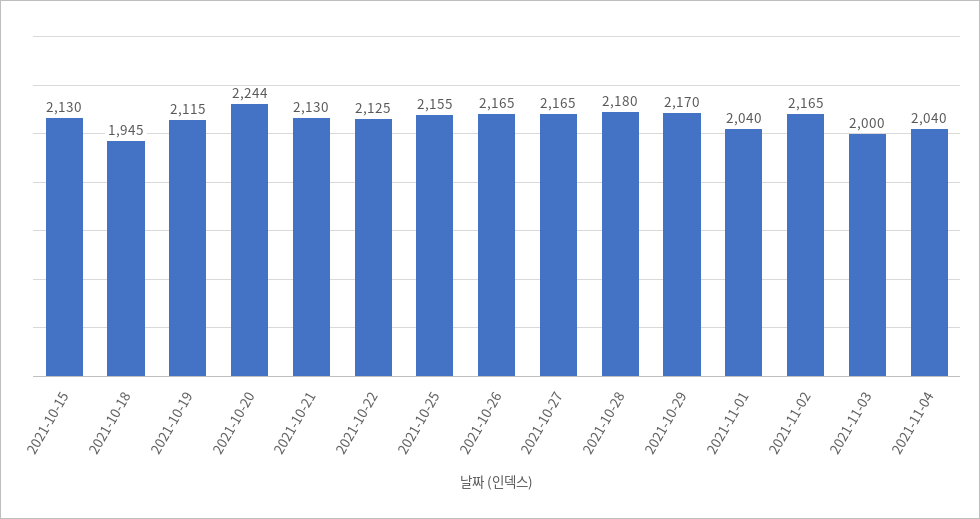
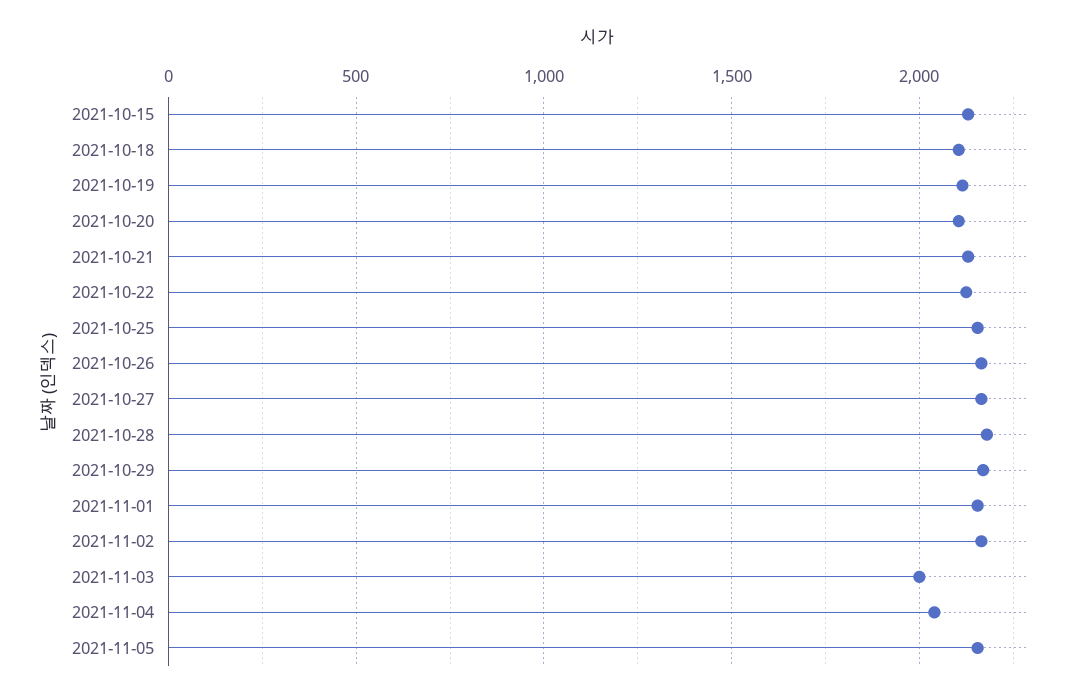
2021-10-18: 1945 -> 2100
2021-10-20: 2244 -> 2100
2021-11-01: 2040 -> 2150
2021-11-05: none -> 2150

